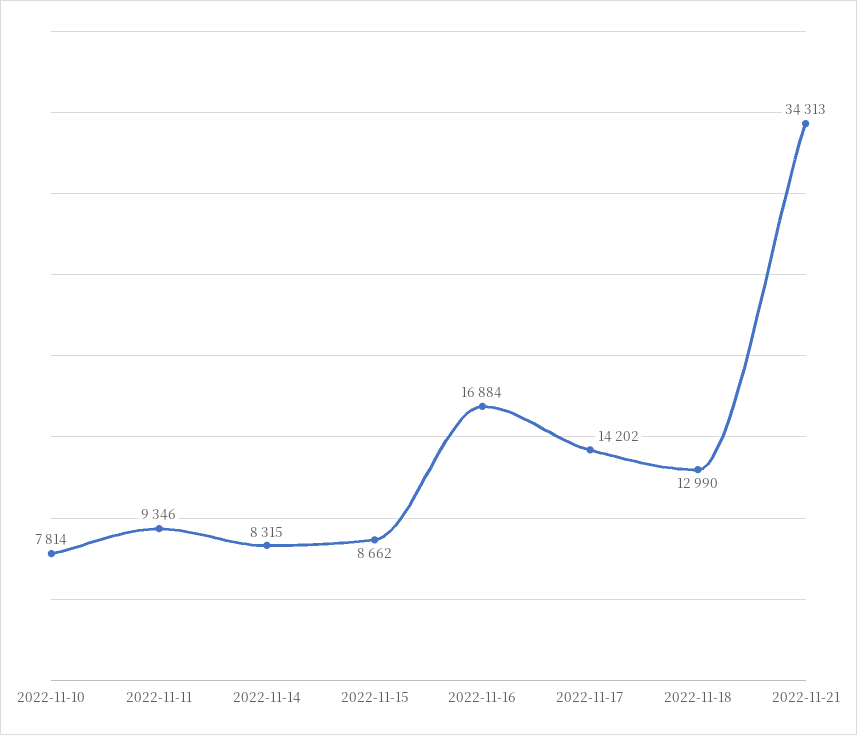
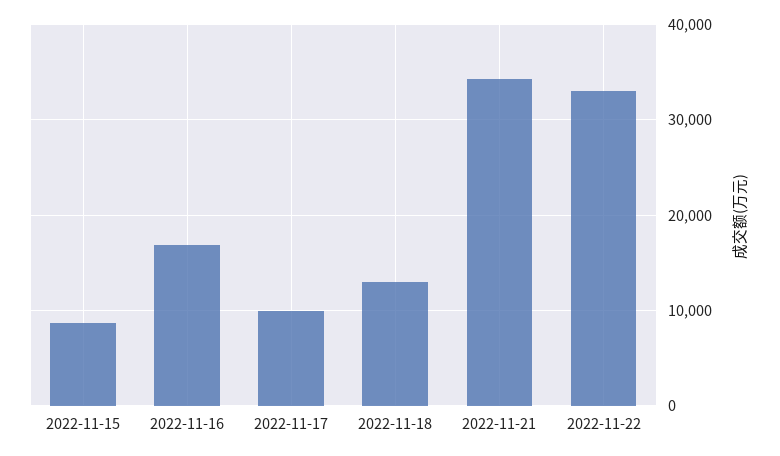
2022-11-10: 7814 -> none
2022-11-11: 9346 -> none
2022-11-14: 8315 -> none
2022-11-17: 14202 -> 10000
2022-11-22: none -> 33000

